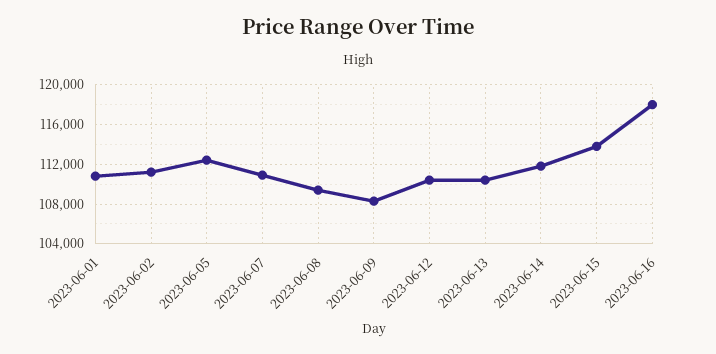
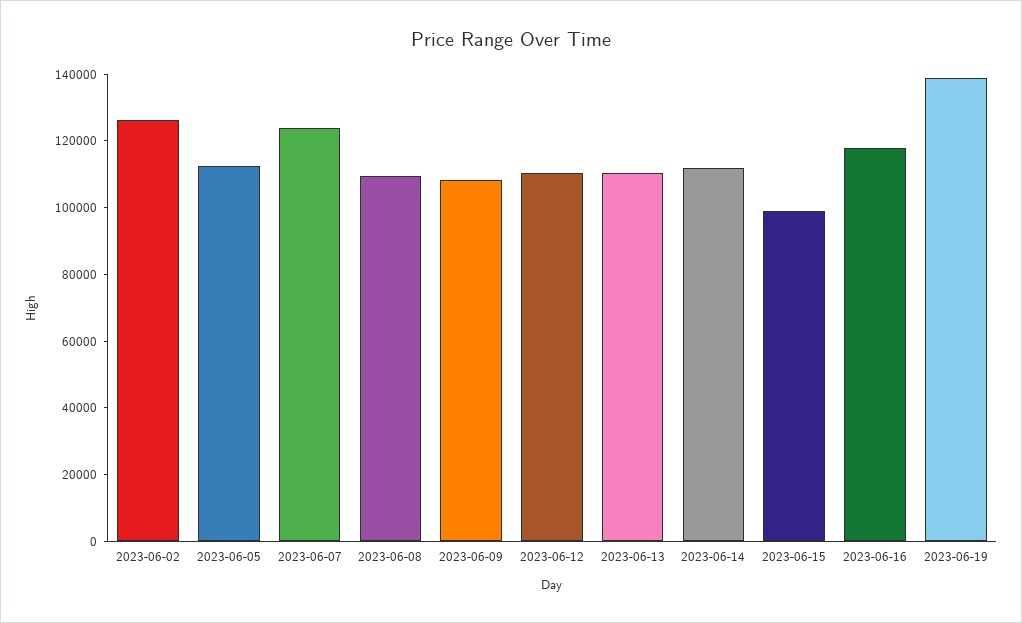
2023-06-01: 111000 -> none
2023-06-02: 111000 -> 125000
2023-06-07: 111000 -> 125000
2023-06-15: 114000 -> 100000
2023-06-19: none -> 140000

